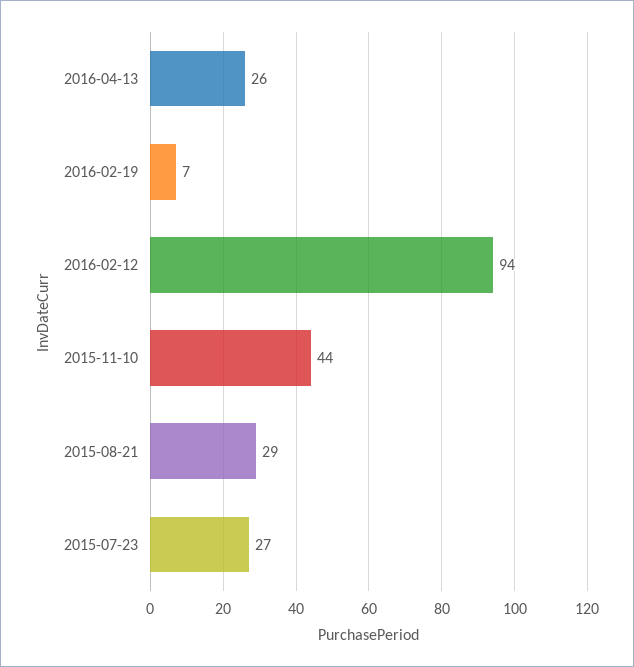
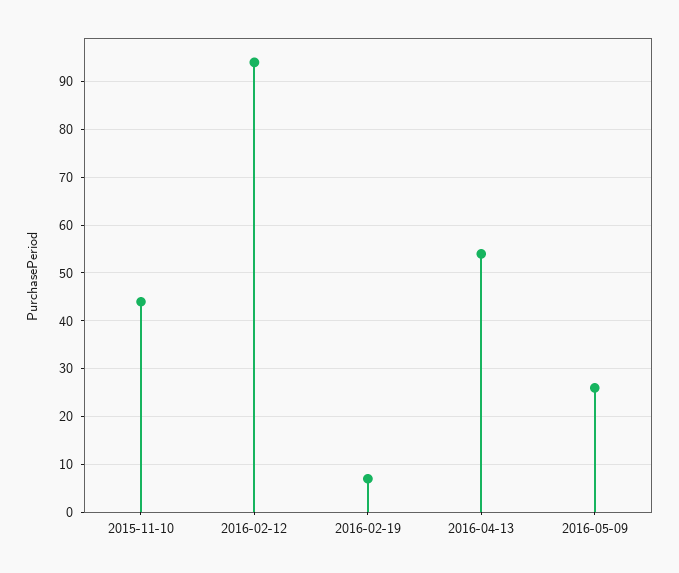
2016-04-13: 26 -> 55
2015-08-21: 29 -> none
2015-07-23: 27 -> none
2016-05-09: none -> 25

